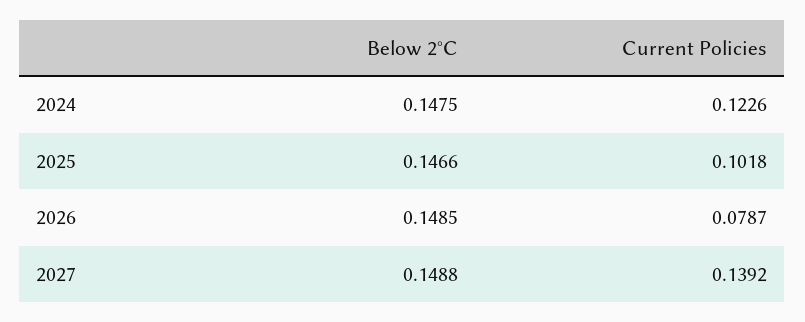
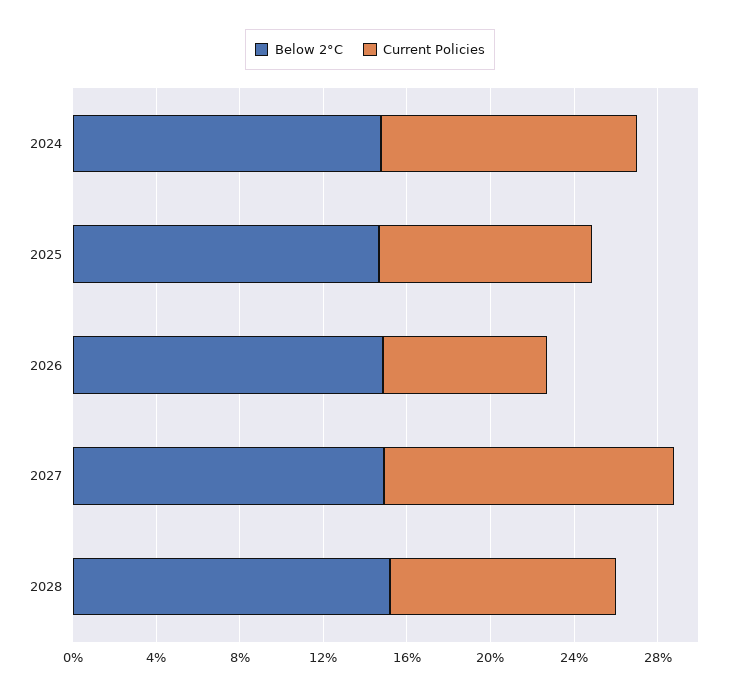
Below 2°C, 2028: none -> 0.15
Current Policies, 2028: none -> 0.11

